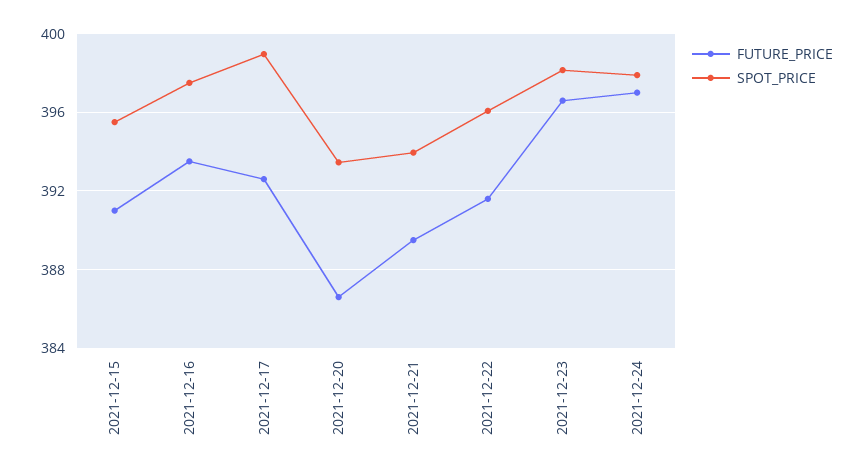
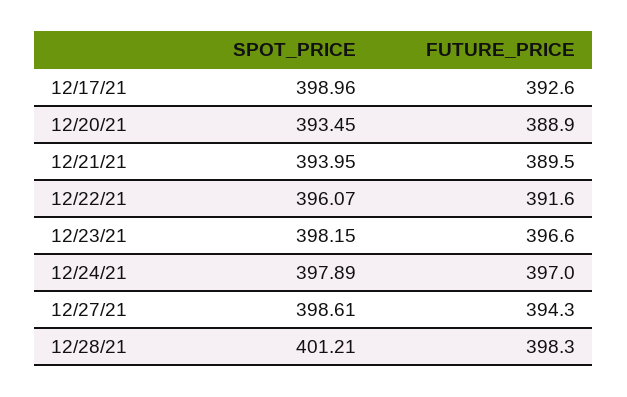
FUTURE_PRICE, 2021-12-15: 391 -> none
SPOT_PRICE, 2021-12-15: 395.5 -> none
FUTURE_PRICE, 2021-12-16: 393.5 -> none
SPOT_PRICE, 2021-12-16: 397.5 -> none
FUTURE_PRICE, 2021-12-20: 386.5 -> 388.9
SPOT_PRICE, 12/27/21: none -> 398.61
FUTURE_PRICE, 12/27/21: none -> 394.3
SPOT_PRICE, 12/28/21: none -> 401.21
FUTURE_PRICE, 12/28/21: none -> 398.3

